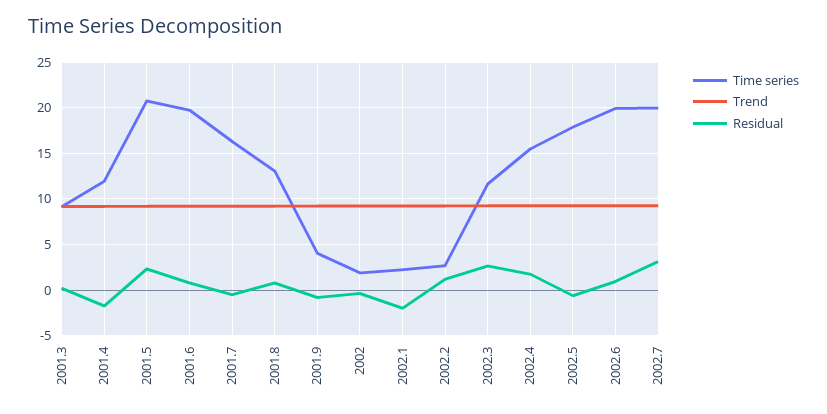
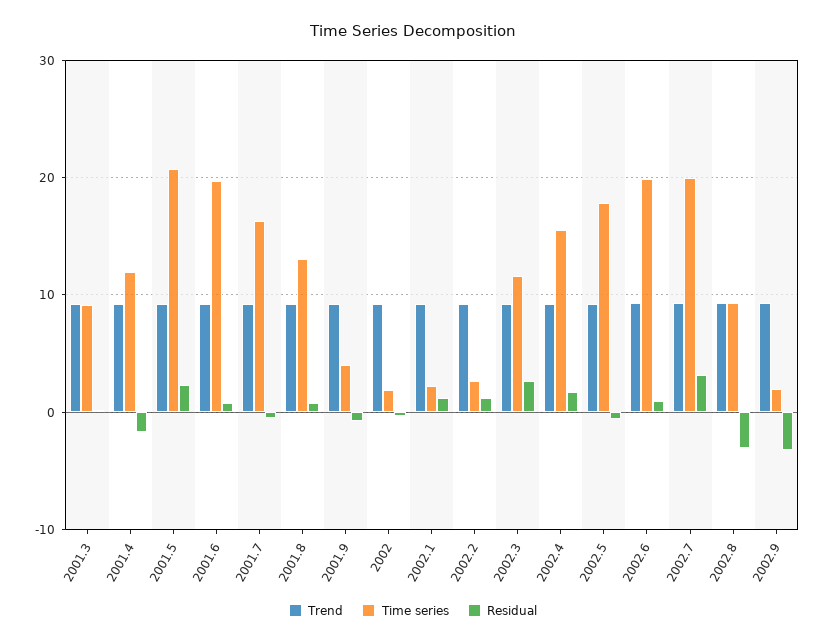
Residual, 2002.1: -2 -> 1
Trend, 2002.8: none -> 9
Time series, 2002.8: none -> 9
Residual, 2002.8: none -> -3
Trend, 2002.9: none -> 9
Time series, 2002.9: none -> 2
Residual, 2002.9: none -> -3

